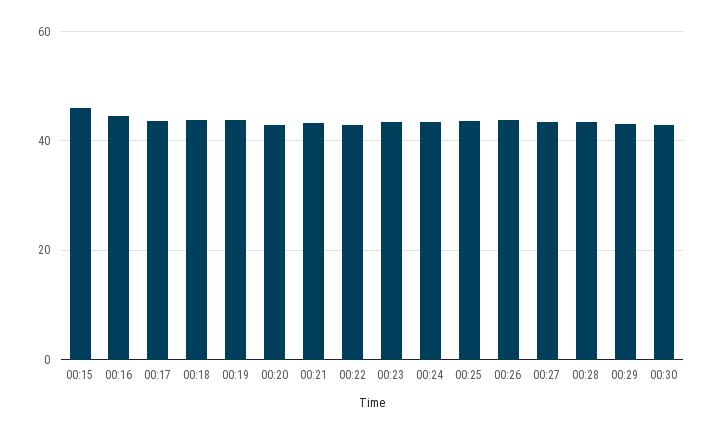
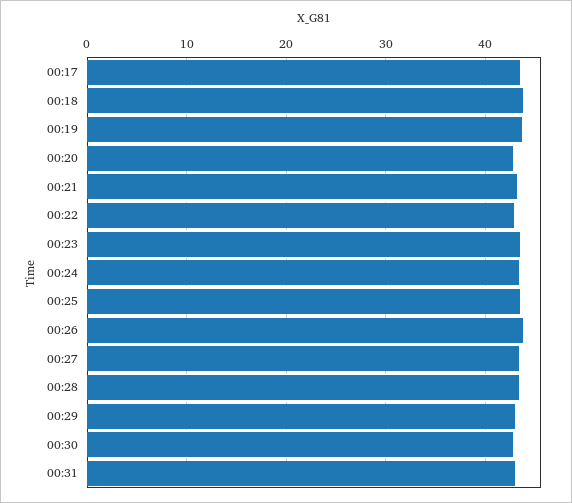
00:15: 46 -> none
00:16: 44 -> none
00:31: none -> 43

